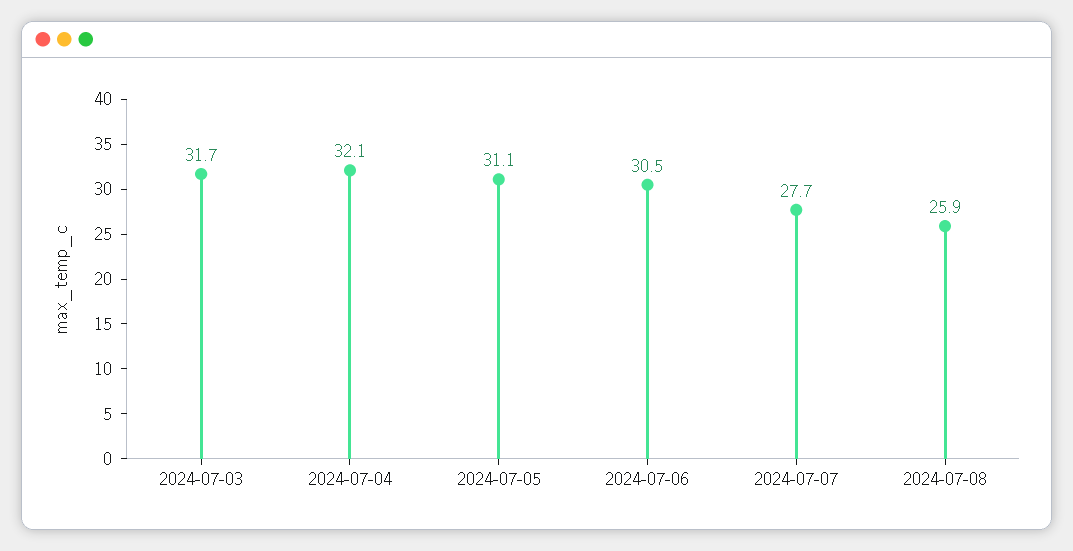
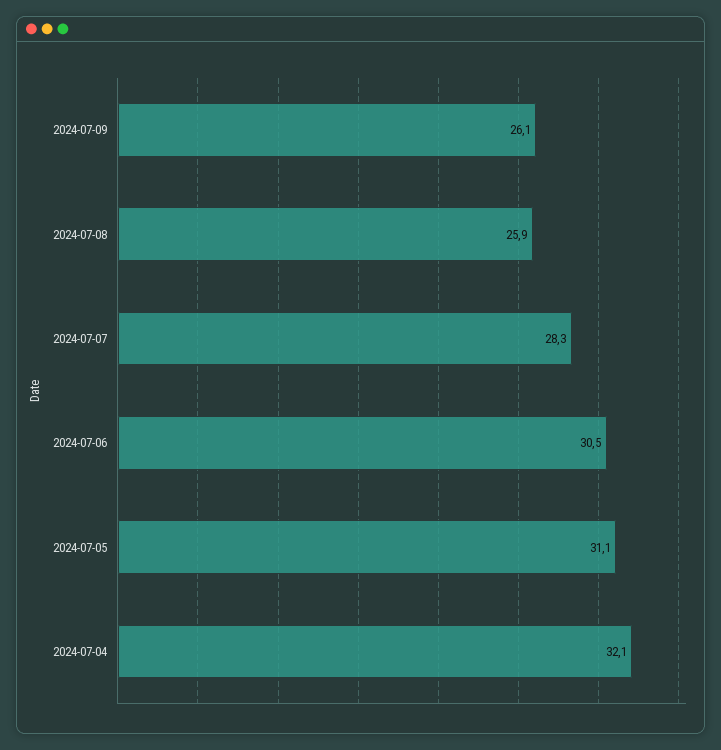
2024-07-03: 31.7 -> none
2024-07-07: 27.7 -> 28.3
2024-07-09: none -> 26.1

